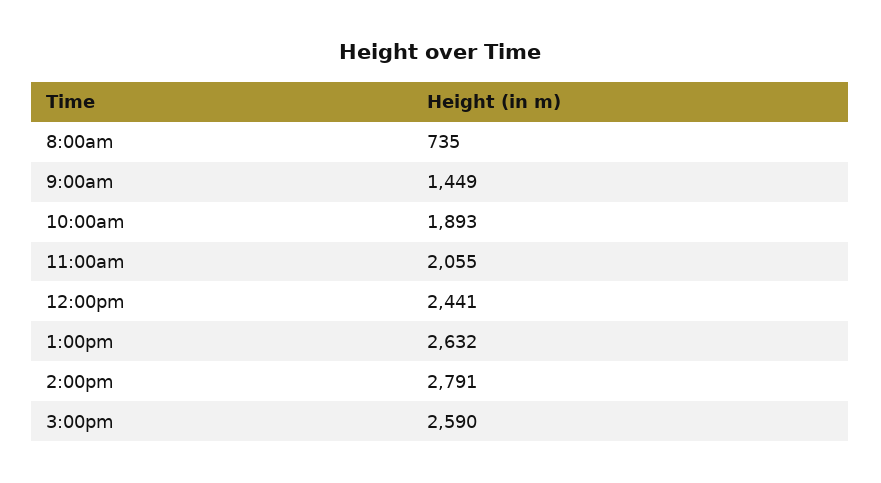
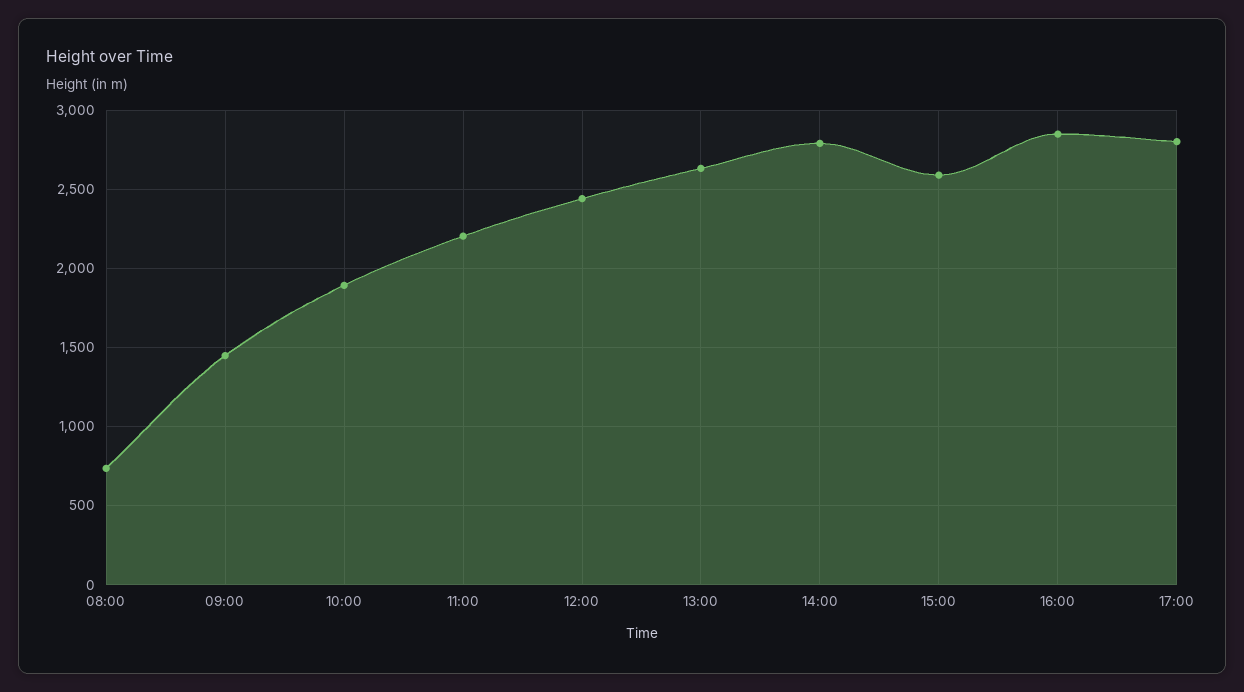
11:00am: 2055 -> 2200
16:00: none -> 2850
17:00: none -> 2800

